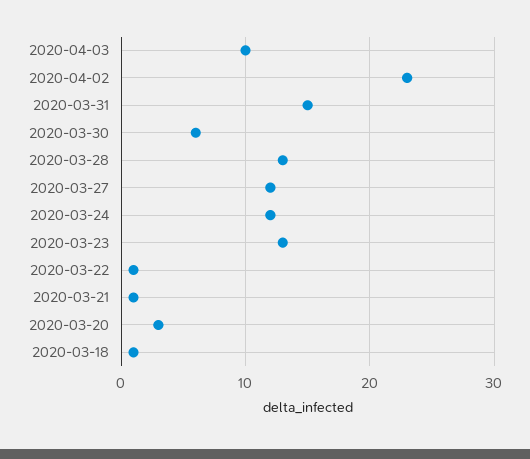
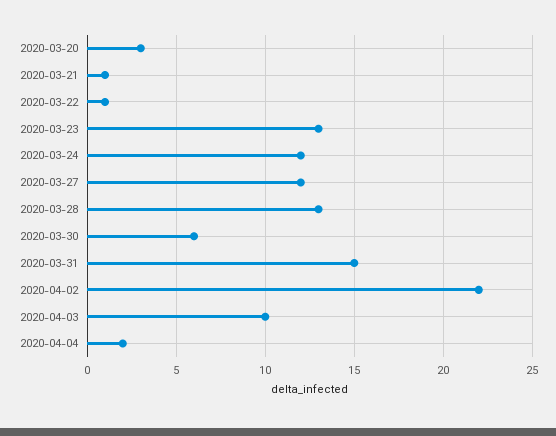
2020-04-02: 23 -> 22
2020-03-18: 1 -> none
2020-04-04: none -> 2

